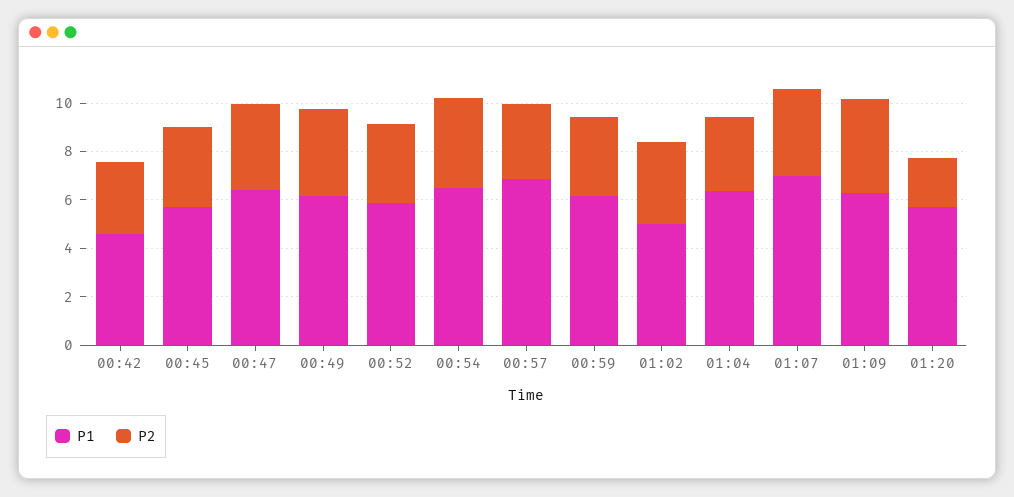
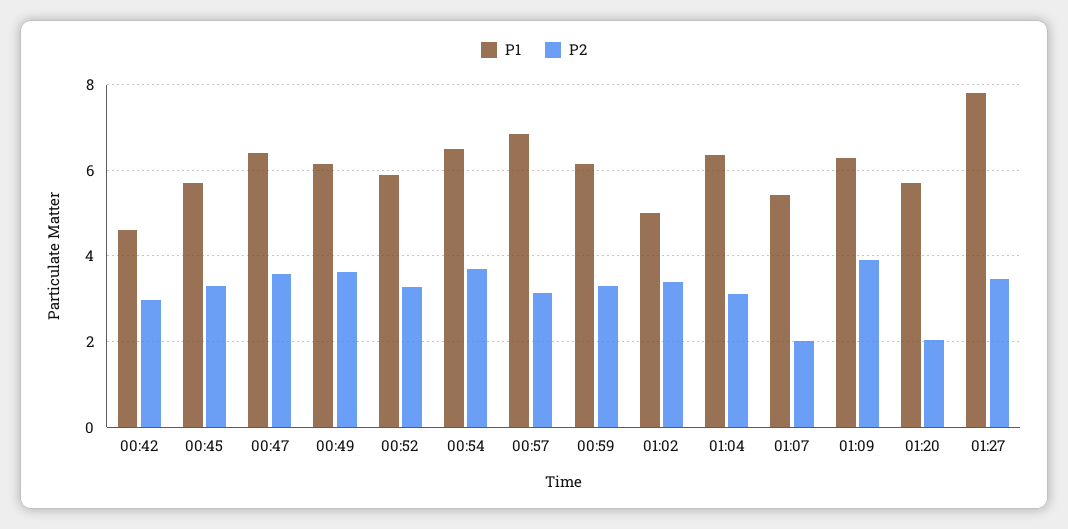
P1, 01:07: 7 -> 5.4
P2, 01:07: 3.5 -> 2
P1, 01:27: none -> 7.8
P2, 01:27: none -> 3.4

